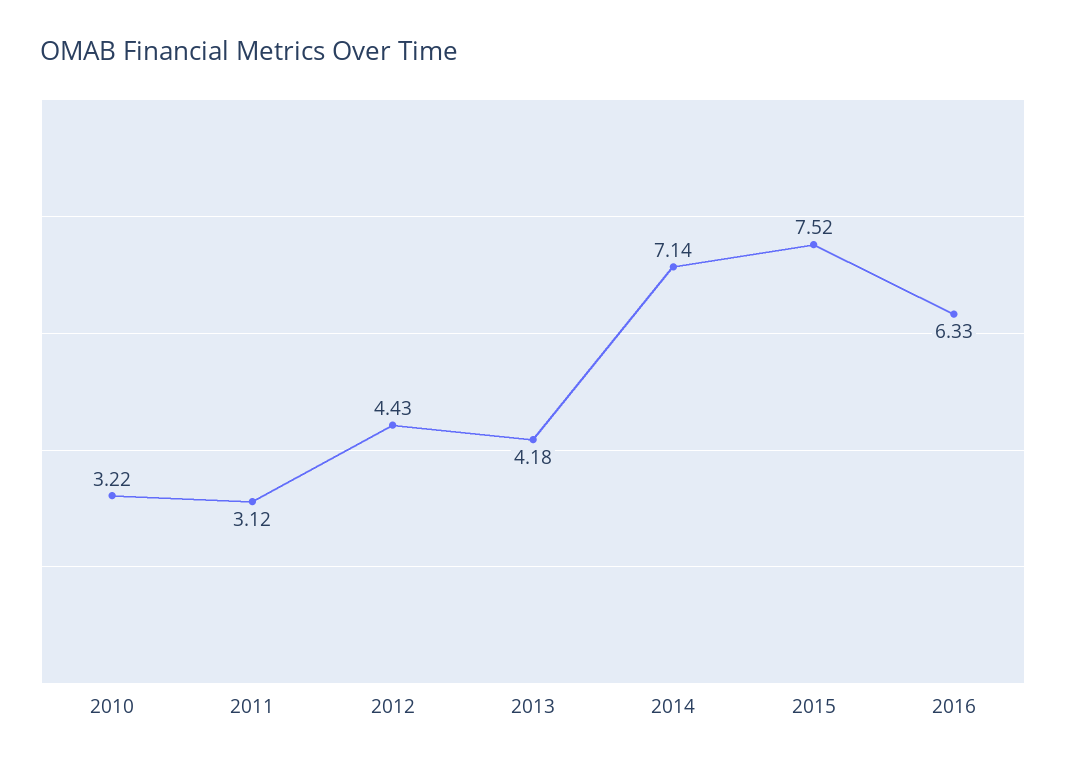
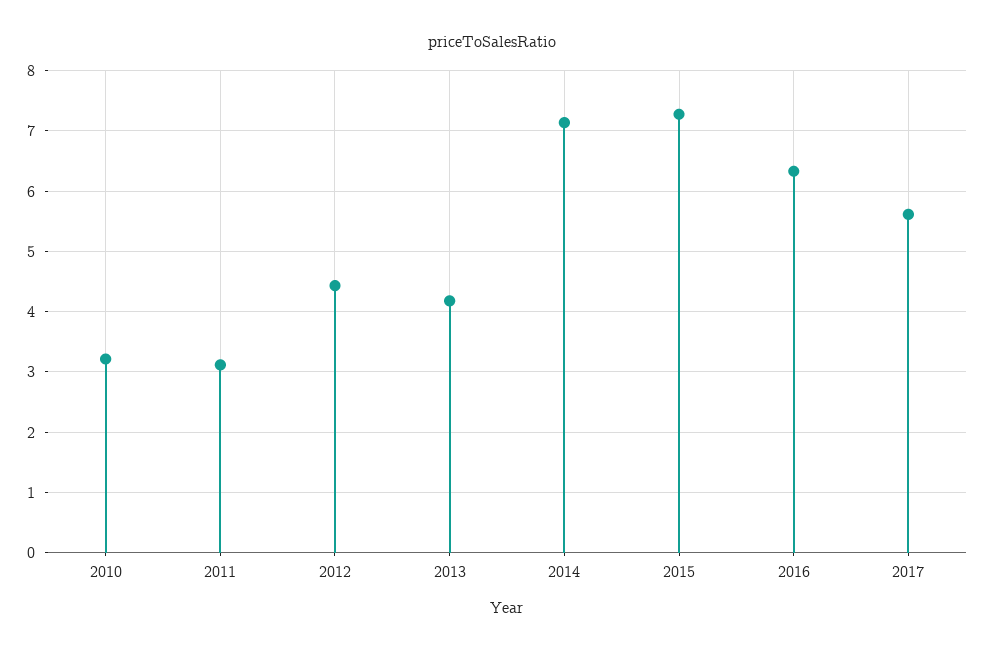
2015: 7.52 -> 7.3
2017: none -> 5.6

